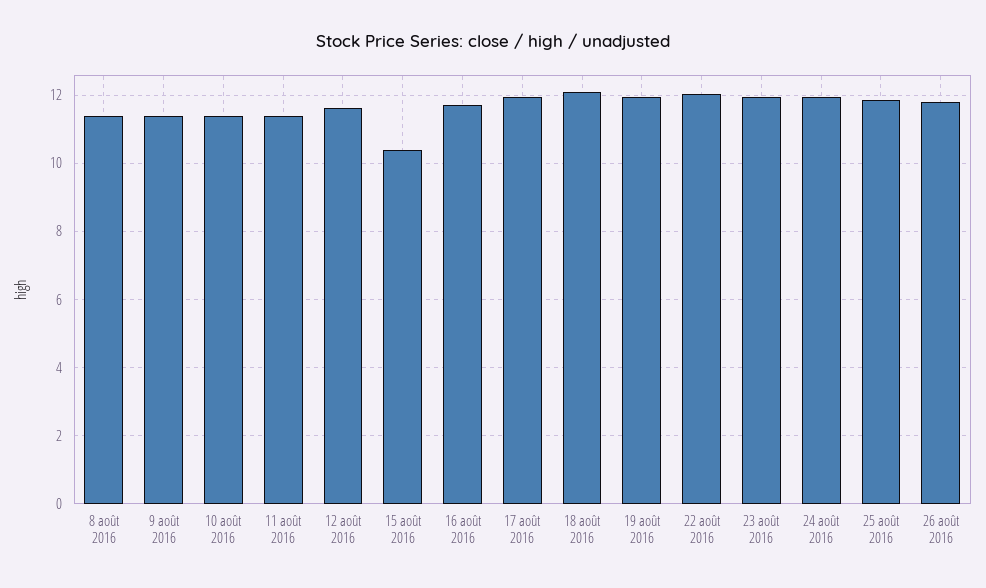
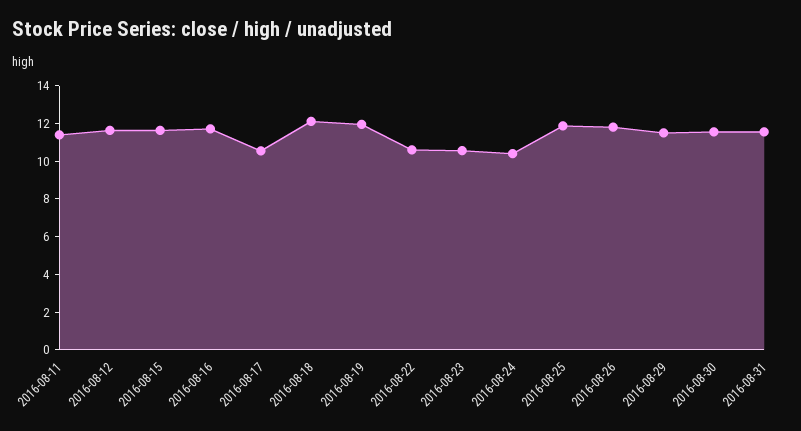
8 août 2016: 11.4 -> none
9 août 2016: 11.4 -> none
10 août 2016: 11.4 -> none
15 août 2016: 10.4 -> 11.5
17 août 2016: 12 -> 10.5
22 août 2016: 12 -> 10.5
23 août 2016: 12 -> 10.5
24 août 2016: 12 -> 10.5
2016-08-29: none -> 11.5
2016-08-30: none -> 11.5
2016-08-31: none -> 11.5

